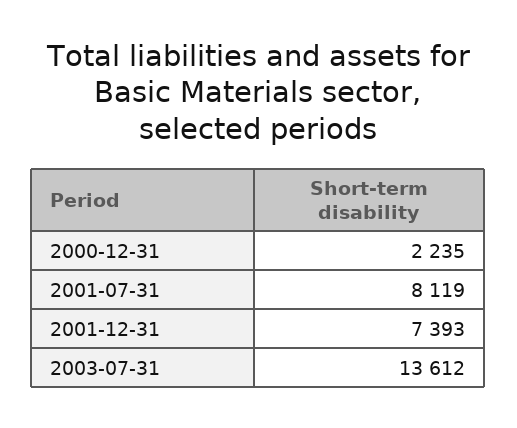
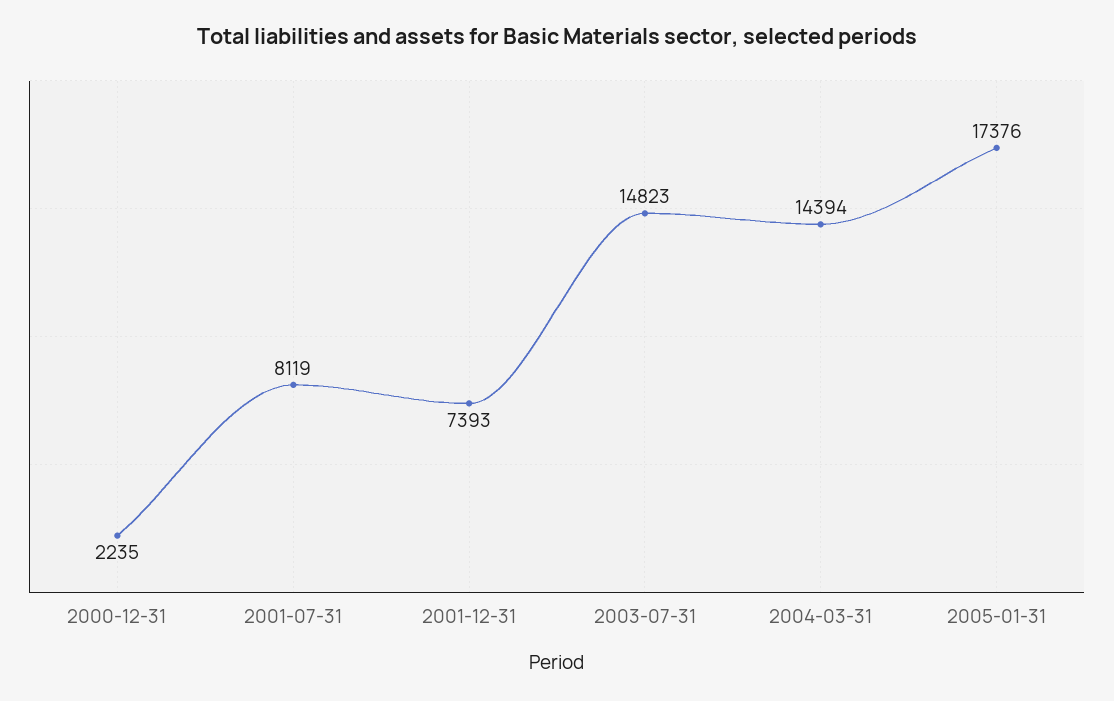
2003-07-31: 13612 -> 14823
2004-03-31: none -> 14394
2005-01-31: none -> 17376

